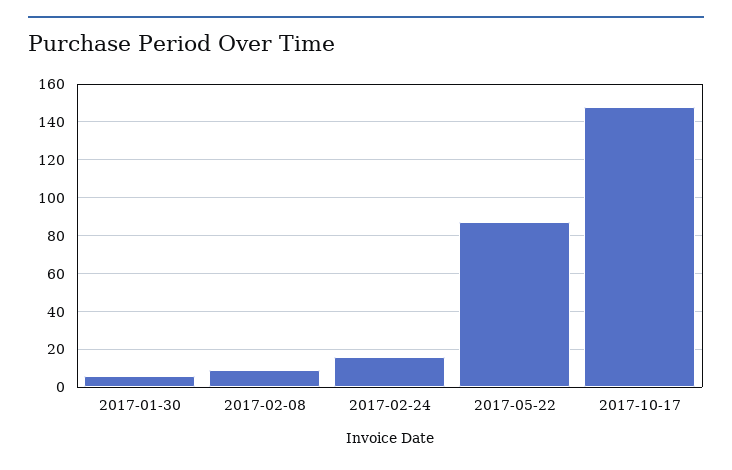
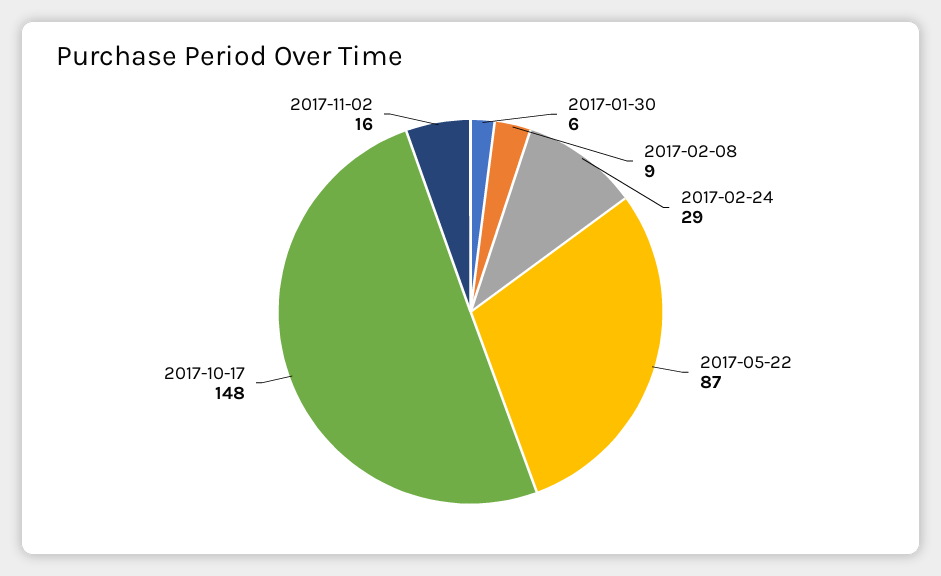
2017-02-24: 15 -> 29
2017-11-02: none -> 16

